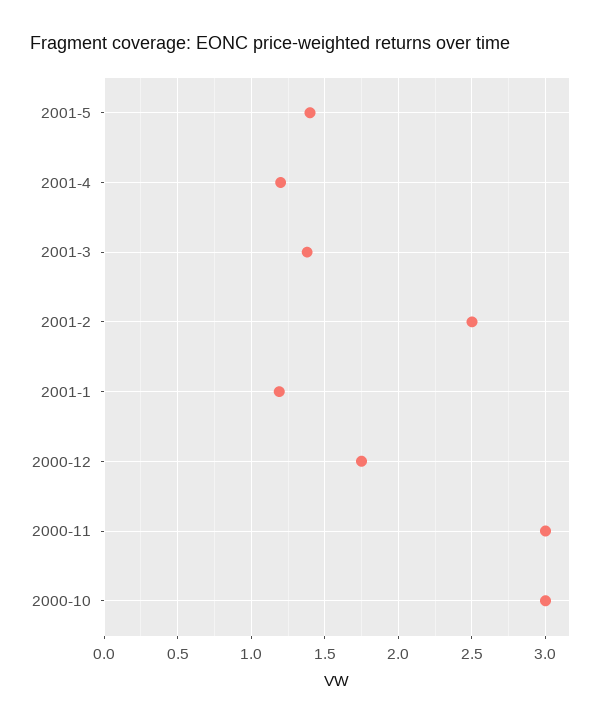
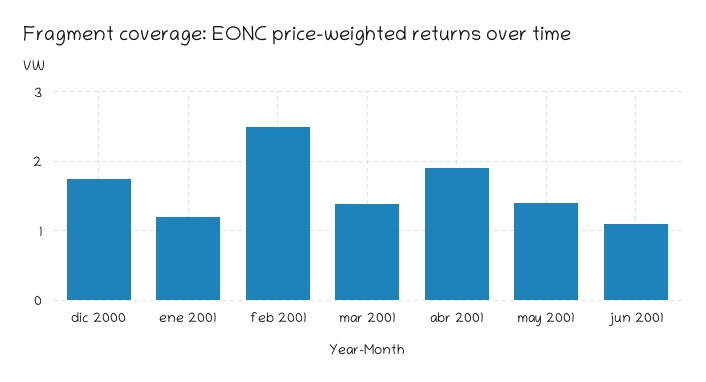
2001-4: 1.2 -> 1.9
2000-11: 3 -> none
2000-10: 3 -> none
jun 2001: none -> 1.1

